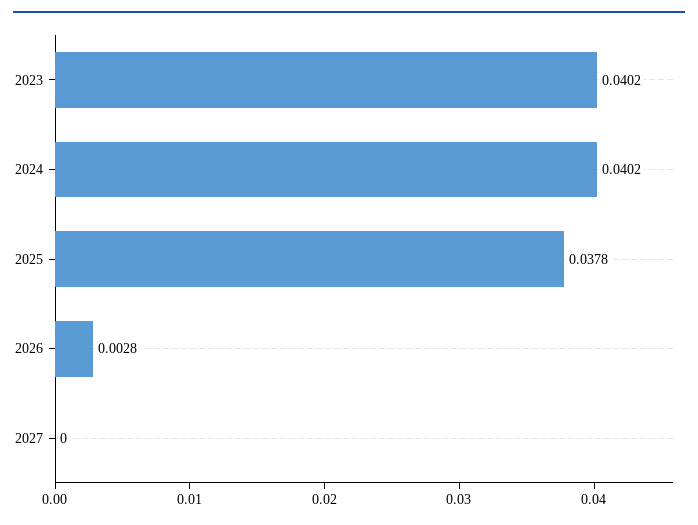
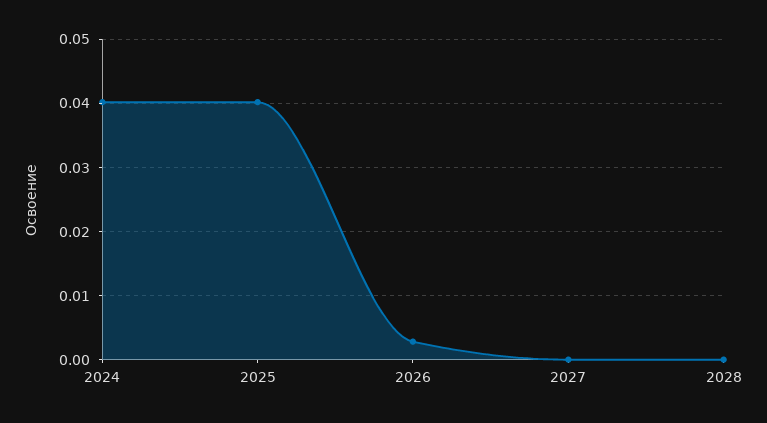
2023: 0.0402 -> none
2025: 0.0378 -> 0.04
2028: none -> 0

